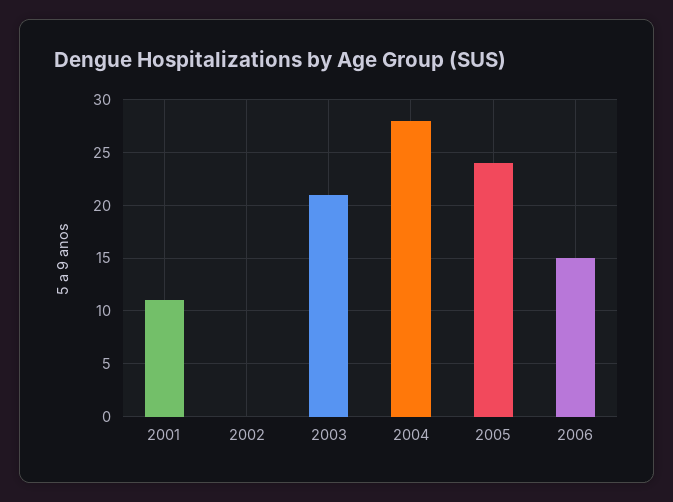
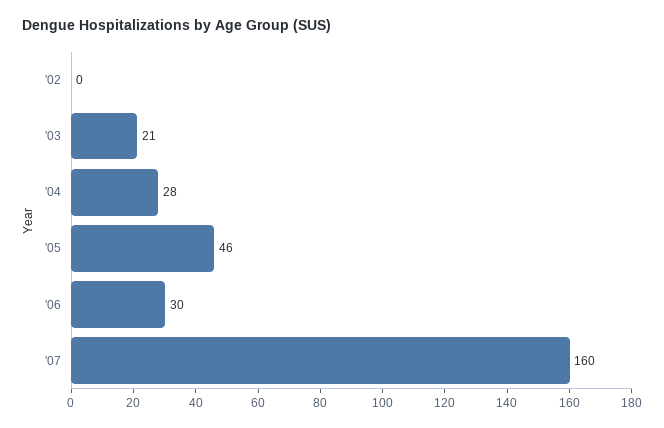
2001: 11 -> none
2005: 24 -> 46
2006: 15 -> 30
'07: none -> 160

